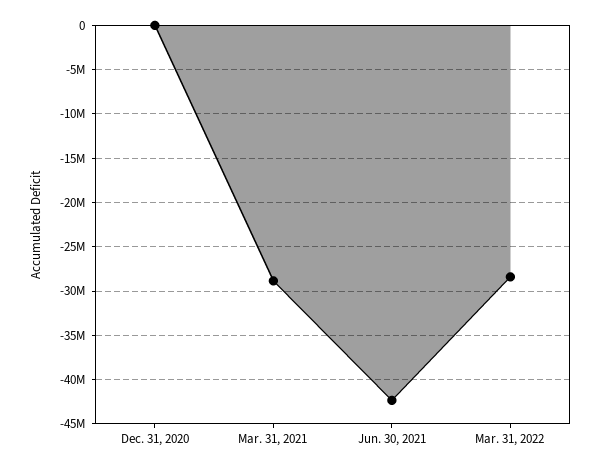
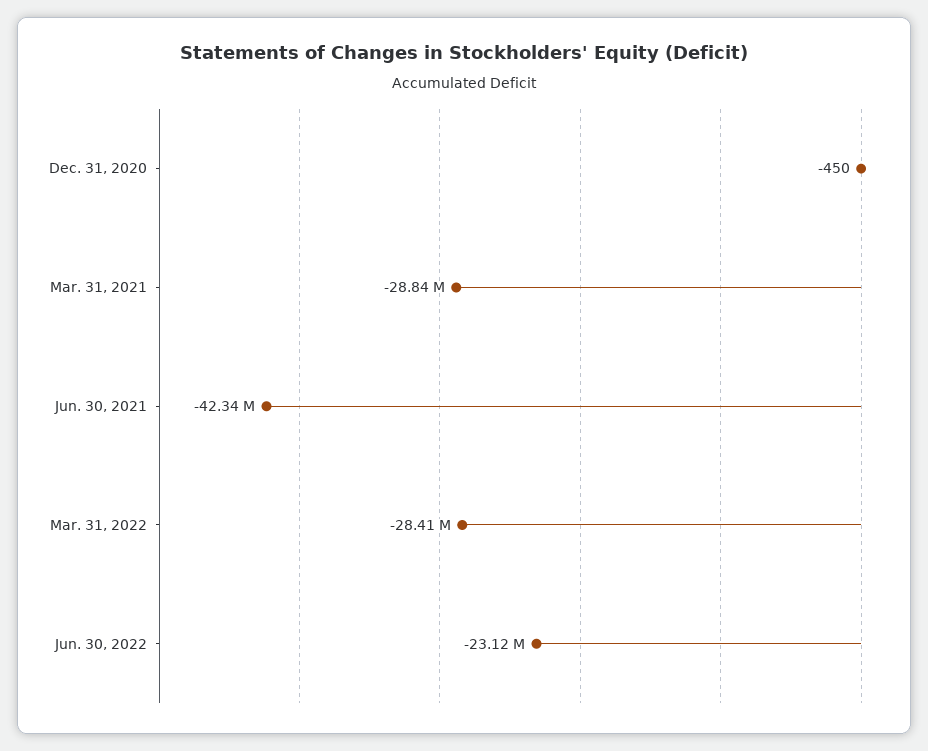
Jun. 30, 2022: none -> -23120000

